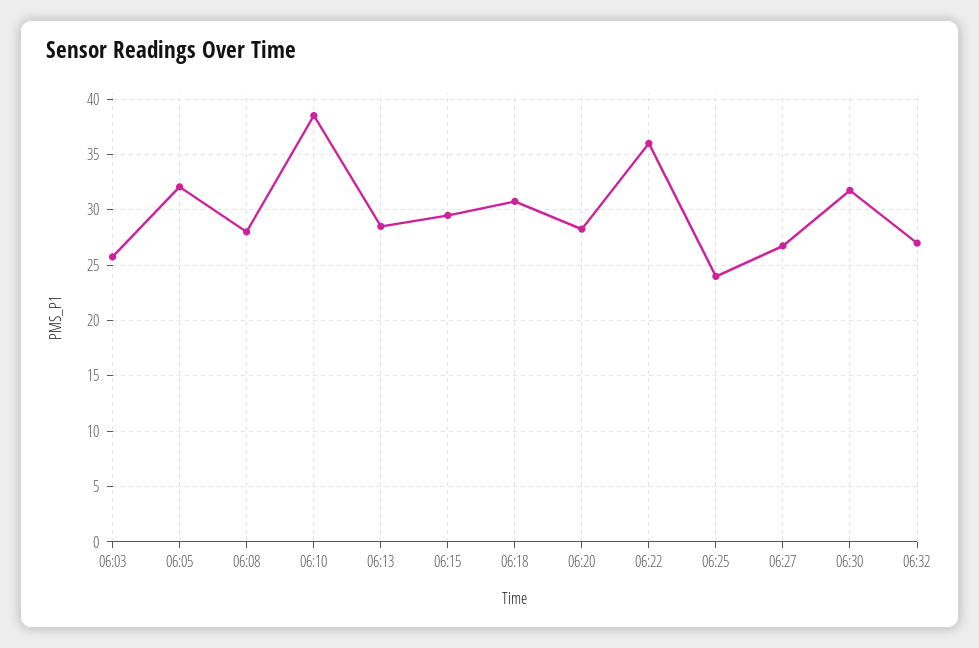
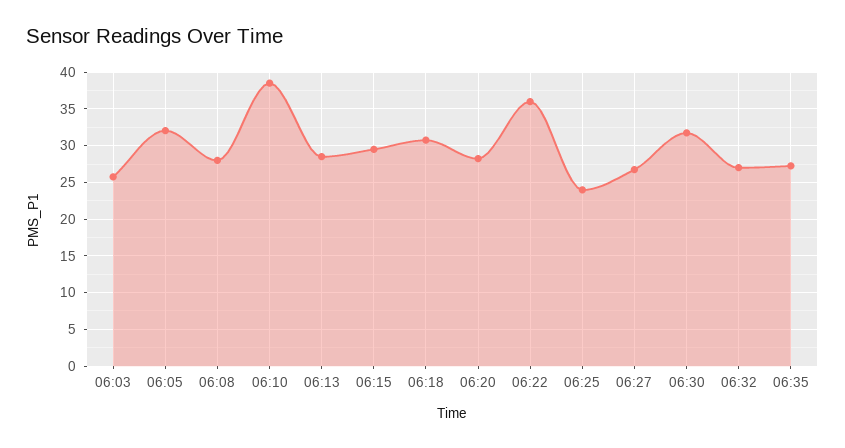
06:35: none -> 27

